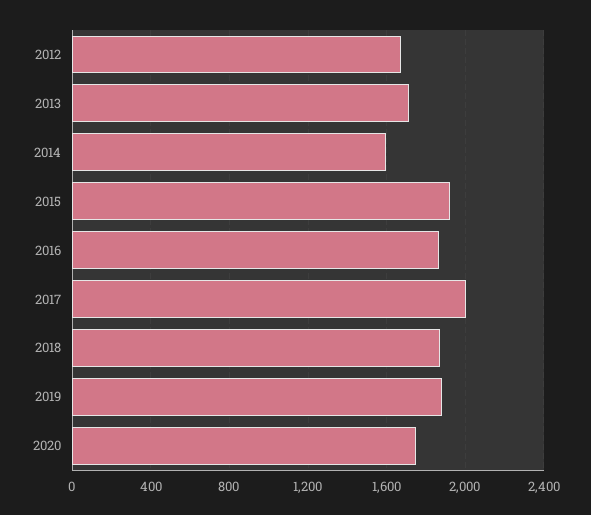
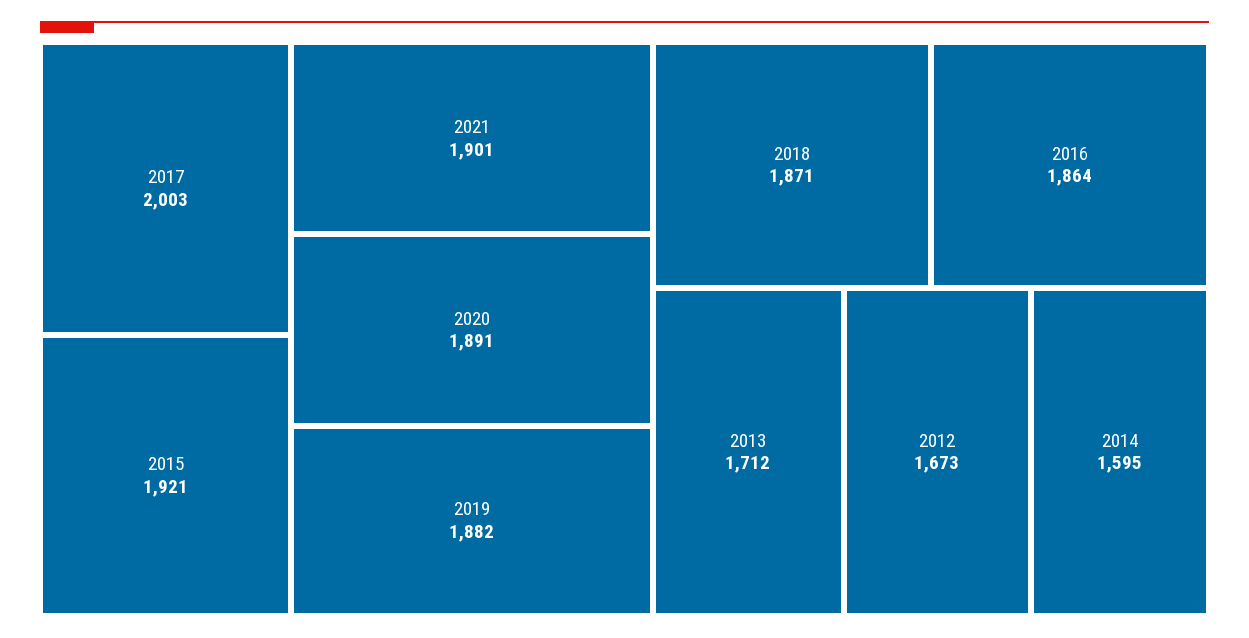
2020: 1750 -> 1891
2021: none -> 1901

